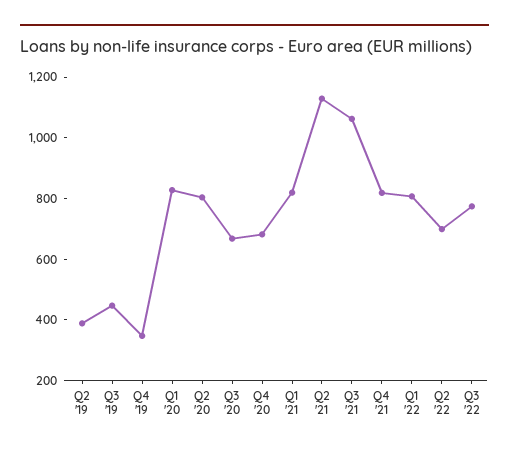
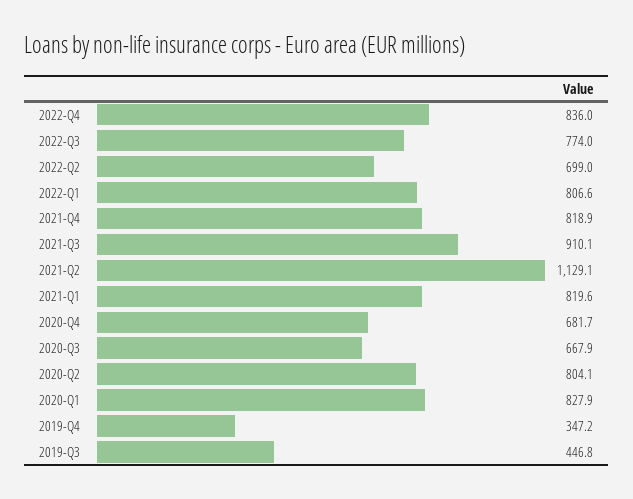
Q2 '19: 400 -> none
Q3 '21: 1050 -> 910.1
2022-Q4: none -> 836

